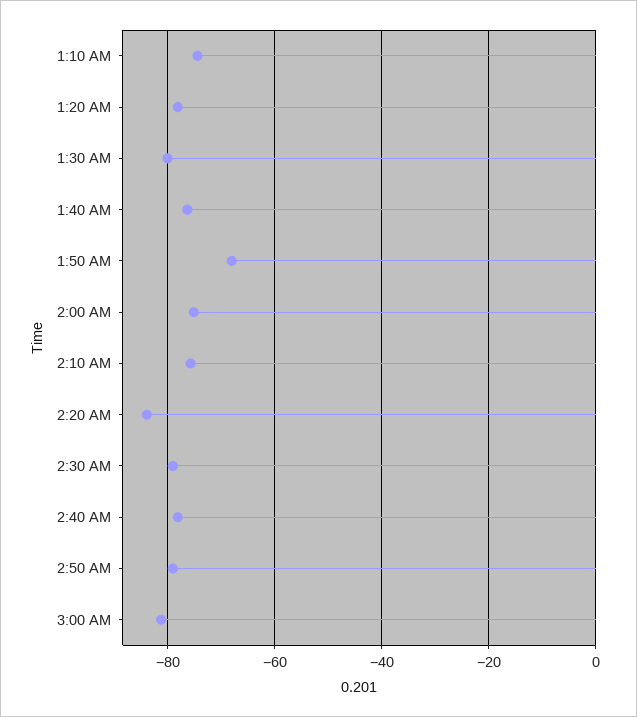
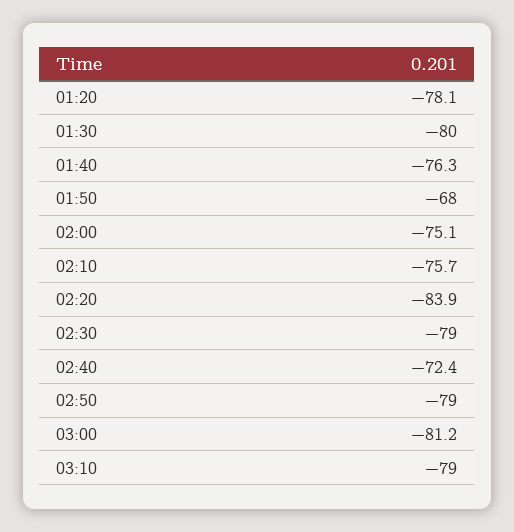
1:10 AM: -74 -> none
2:40 AM: -78 -> -72.4
03:10: none -> -79

